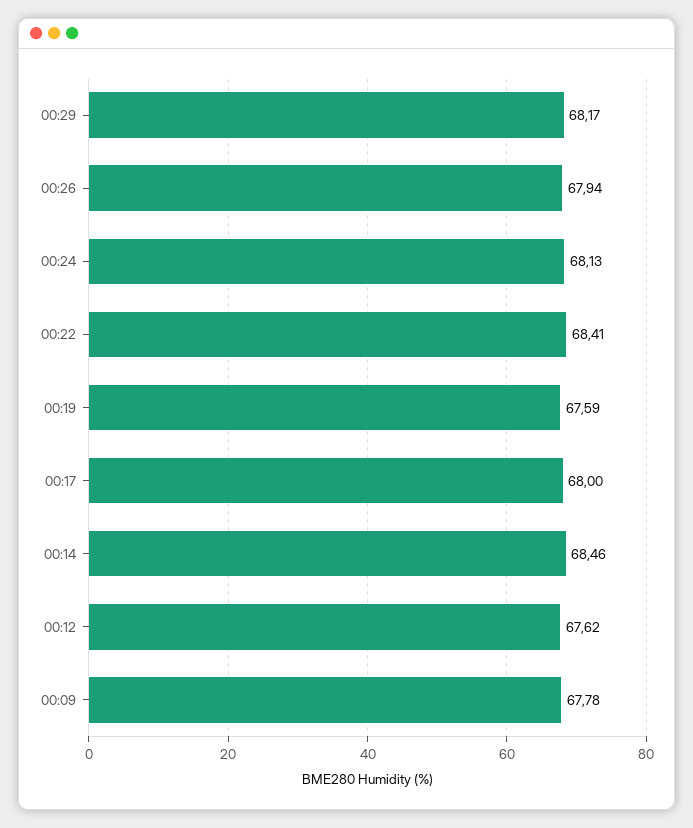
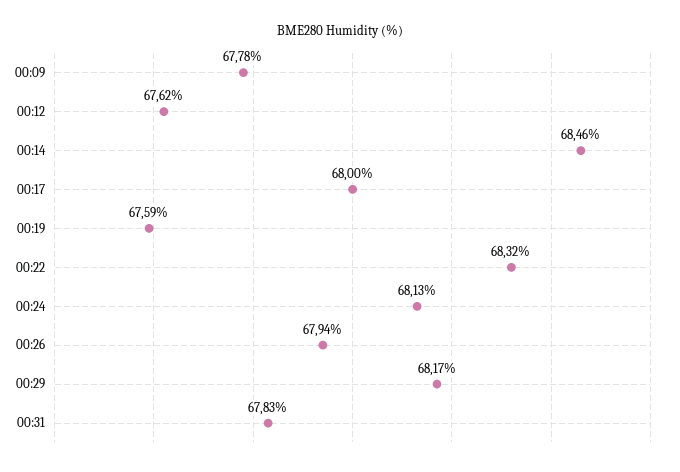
00:22: 68.41 -> 68.32
00:31: none -> 67.83

